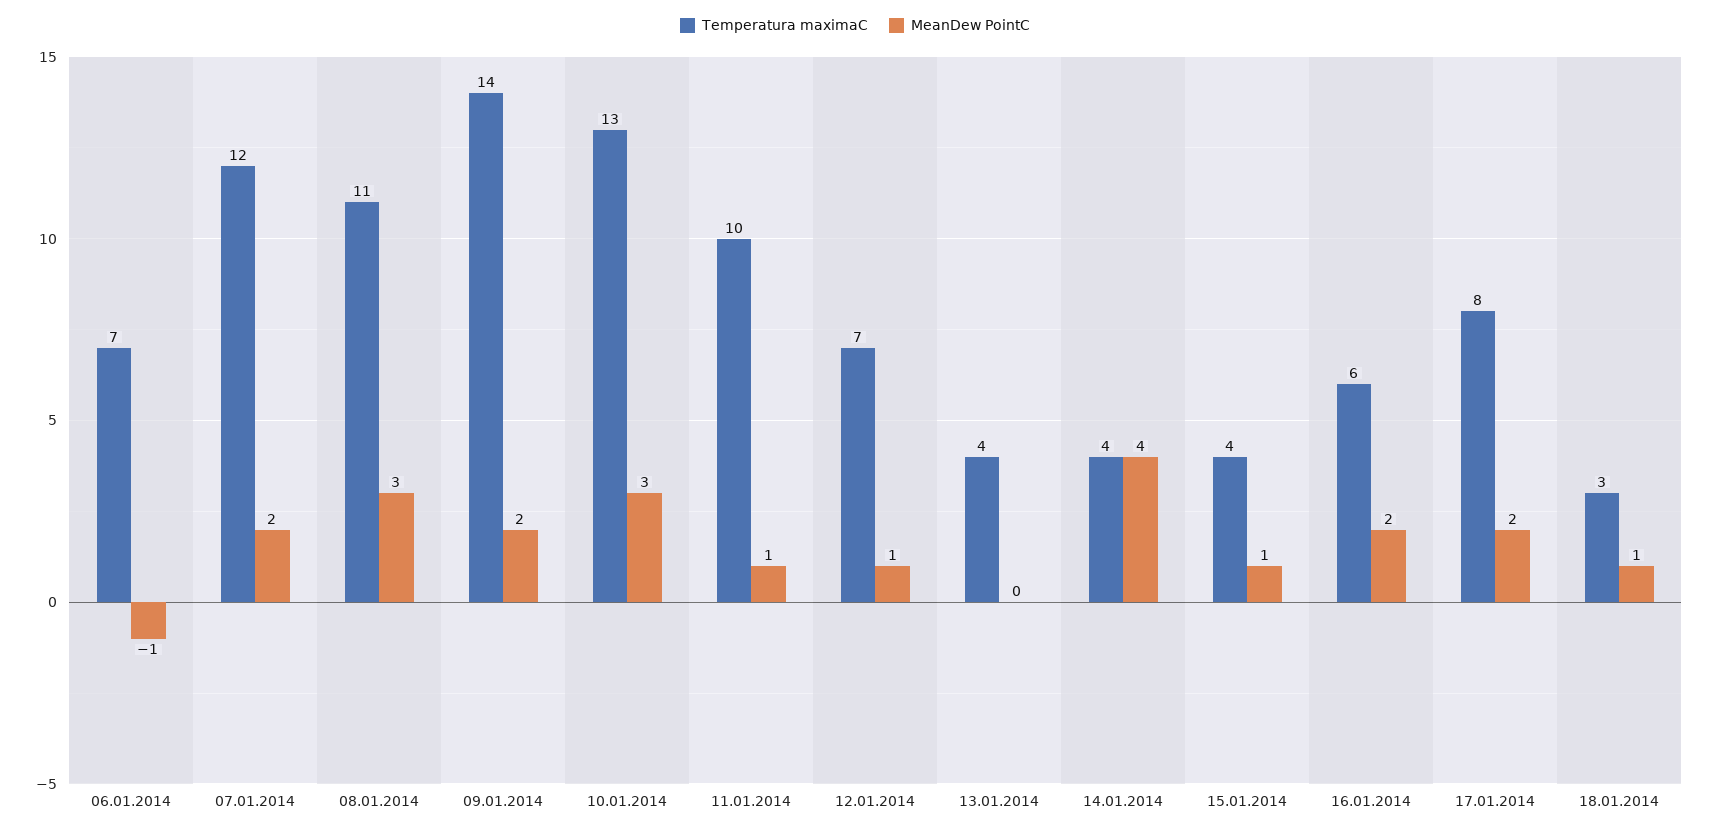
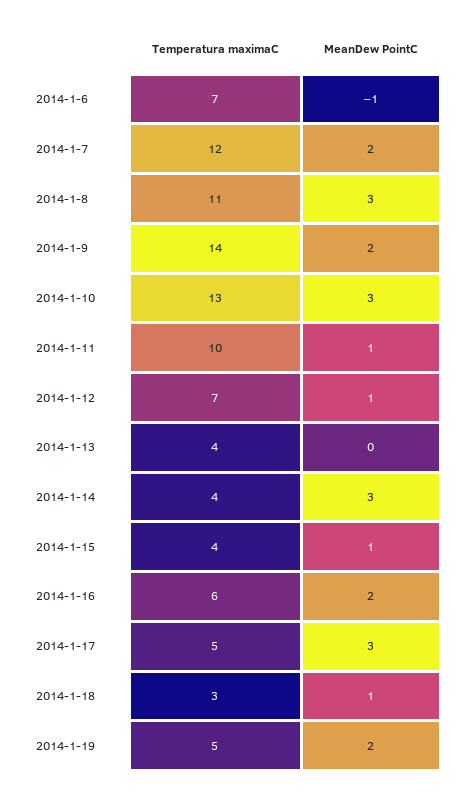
MeanDew PointC, 14.01.2014: 4 -> 3
Temperatura maximaC, 17.01.2014: 8 -> 5
MeanDew PointC, 17.01.2014: 2 -> 3
Temperatura maximaC, 2014-1-19: none -> 5
MeanDew PointC, 2014-1-19: none -> 2

